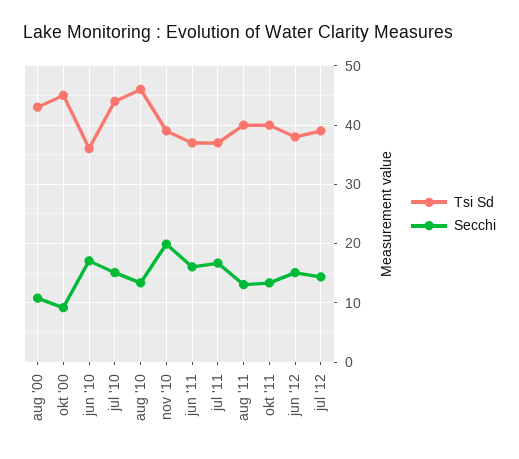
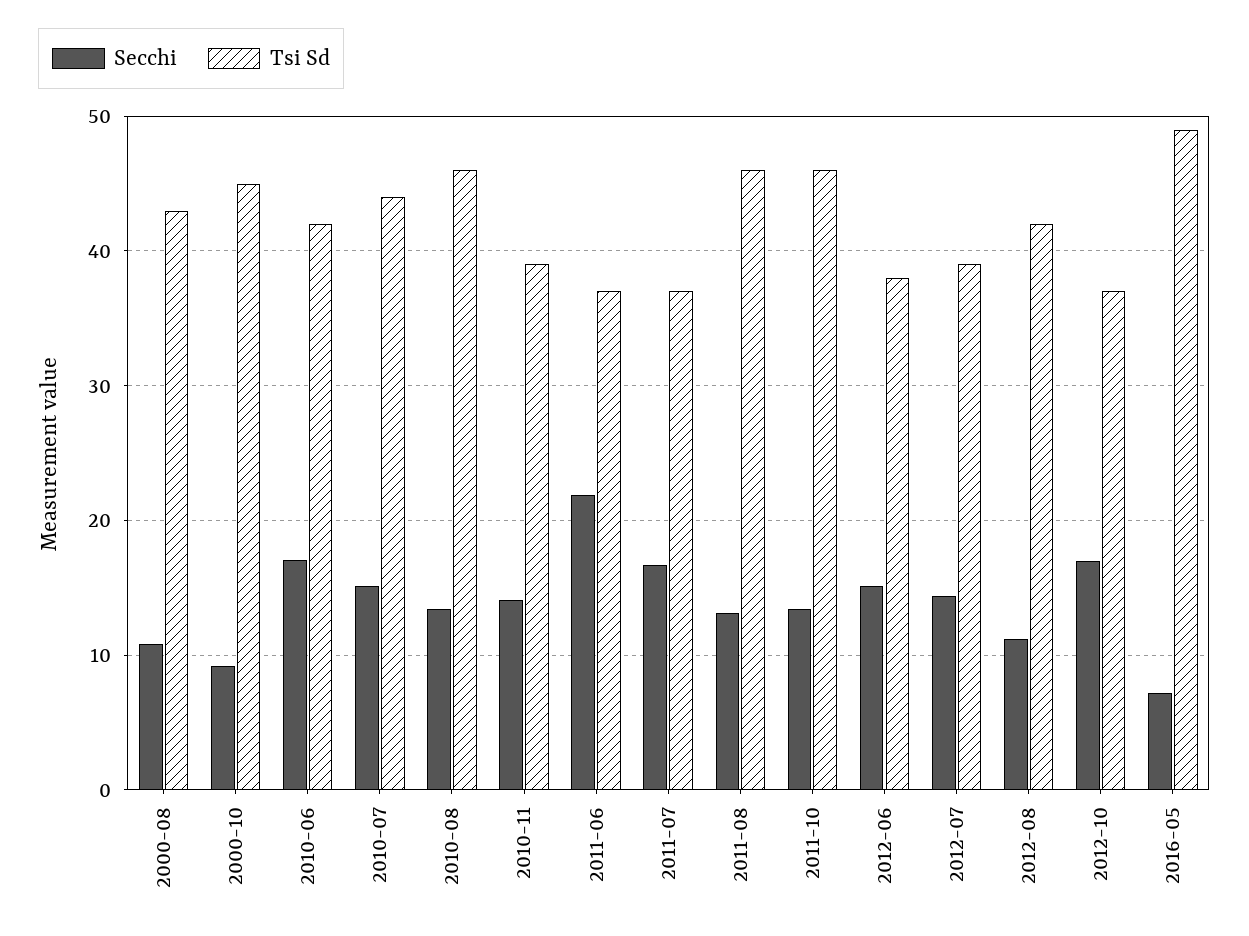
Tsi Sd, jun '10: 36 -> 42
Secchi, nov '10: 20 -> 14
Secchi, jun '11: 16 -> 22
Tsi Sd, aug '11: 40 -> 46
Tsi Sd, okt '11: 40 -> 46
Secchi, 2012-08: none -> 11
Tsi Sd, 2012-08: none -> 42
Secchi, 2012-10: none -> 17
Tsi Sd, 2012-10: none -> 37
Secchi, 2016-05: none -> 7
Tsi Sd, 2016-05: none -> 49

